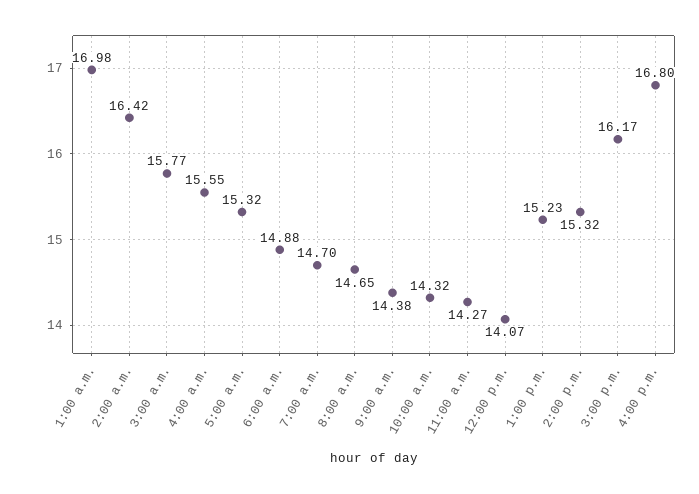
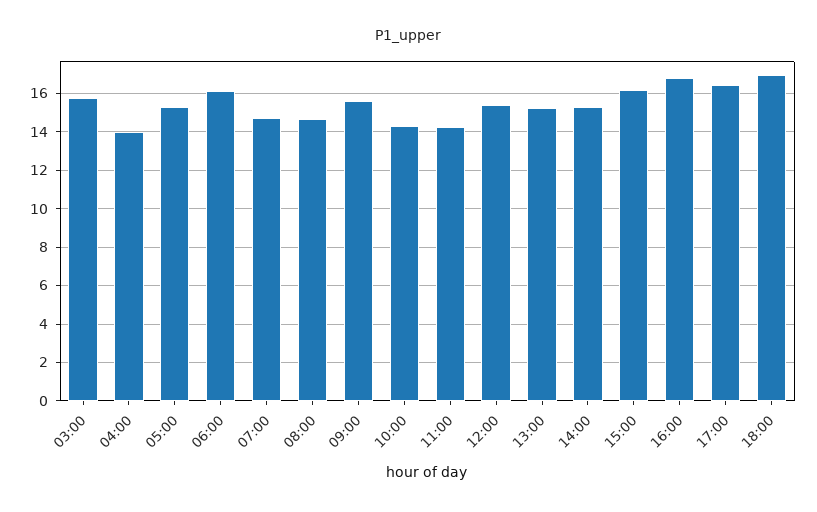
1:00 a.m.: 16.98 -> none
2:00 a.m.: 16.42 -> none
4:00 a.m.: 15.55 -> 14
6:00 a.m.: 14.88 -> 16
9:00 a.m.: 14.38 -> 15.5
12:00 p.m.: 14.07 -> 15.5
17:00: none -> 16.5
18:00: none -> 17

